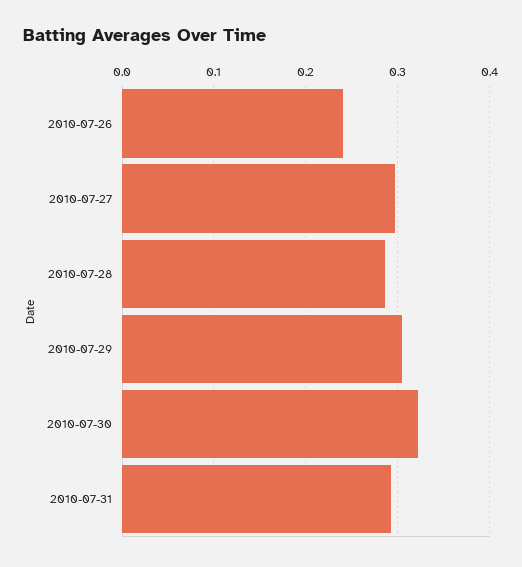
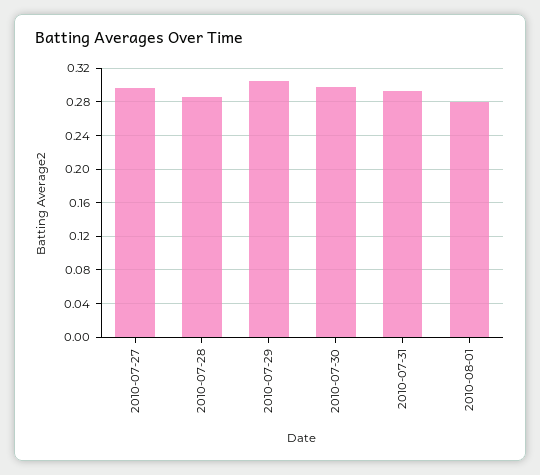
2010-07-26: 0.24 -> none
2010-07-30: 0.32 -> 0.3
2010-08-01: none -> 0.28

